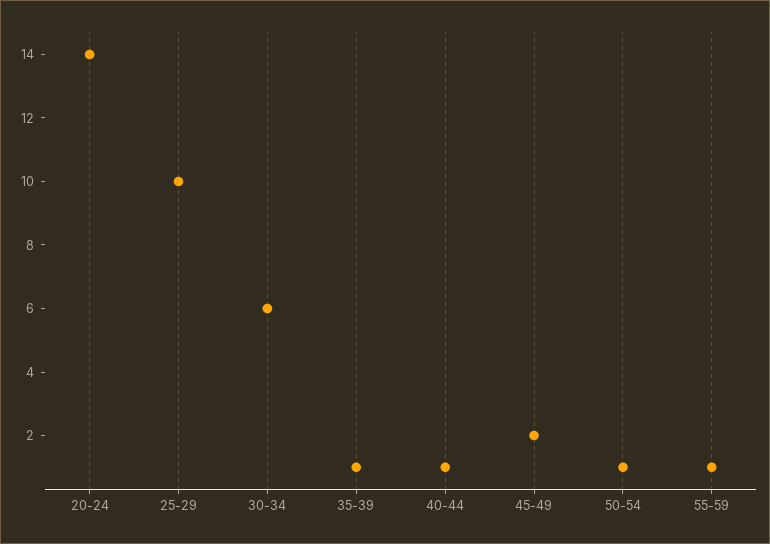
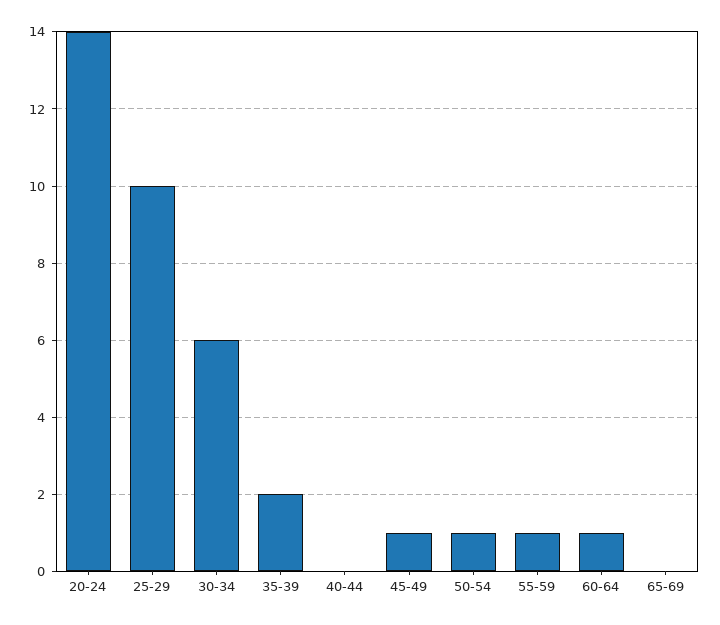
35-39: 1 -> 2
40-44: 1 -> 0
45-49: 2 -> 1
60-64: none -> 1
65-69: none -> 0

